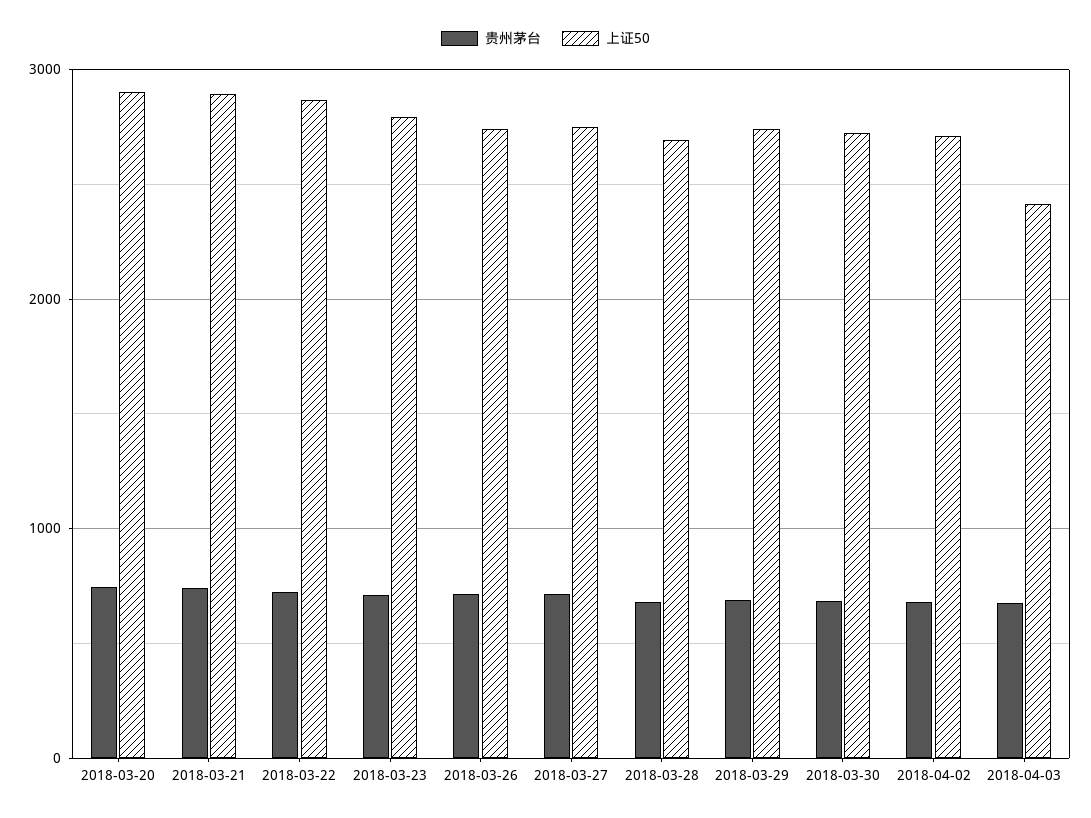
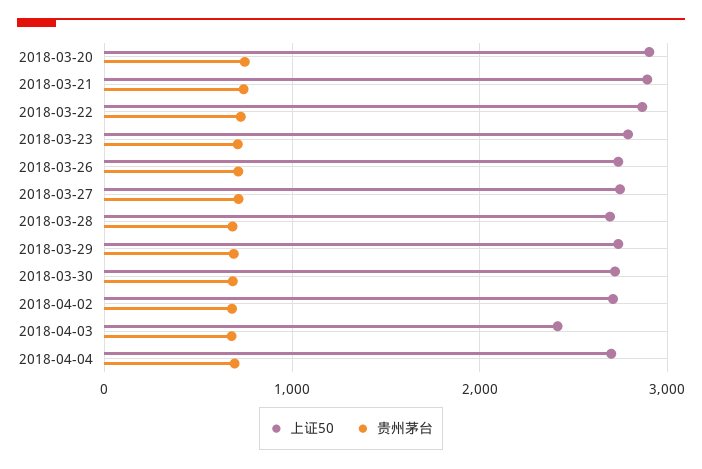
上证50, 2018-04-04: none -> 2700
贵州茅台, 2018-04-04: none -> 700

